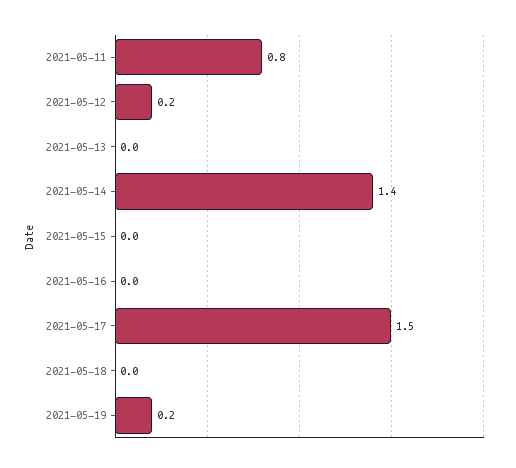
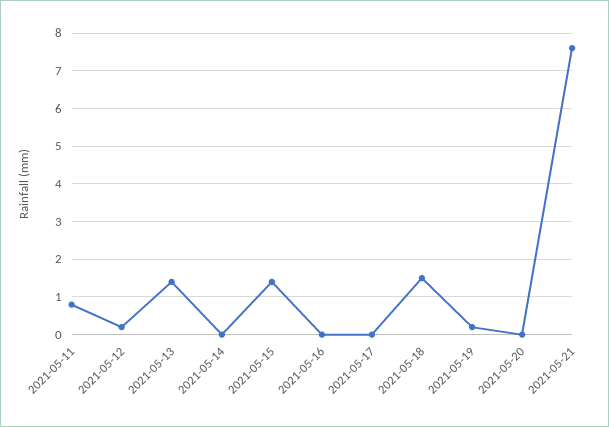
2021-05-13: 0 -> 1.5
2021-05-14: 1.4 -> 0
2021-05-15: 0 -> 1.5
2021-05-17: 1.5 -> 0
2021-05-18: 0 -> 1.5
2021-05-20: none -> 0
2021-05-21: none -> 7.5

